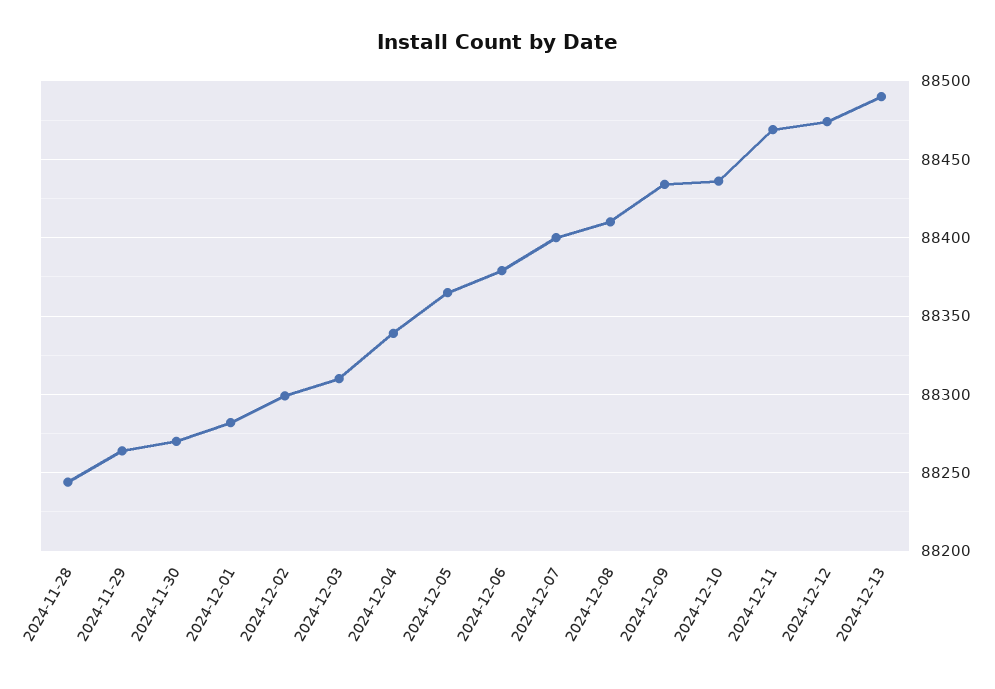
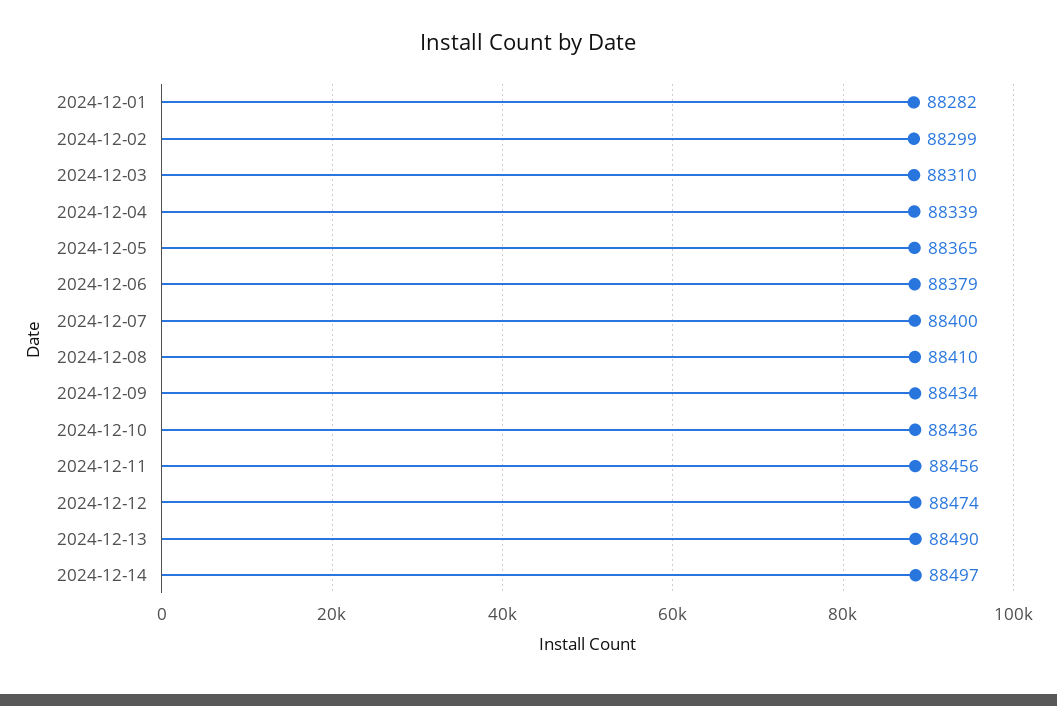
2024-11-28: 88245 -> none
2024-11-29: 88265 -> none
2024-11-30: 88270 -> none
2024-12-11: 88470 -> 88456
2024-12-14: none -> 88497

